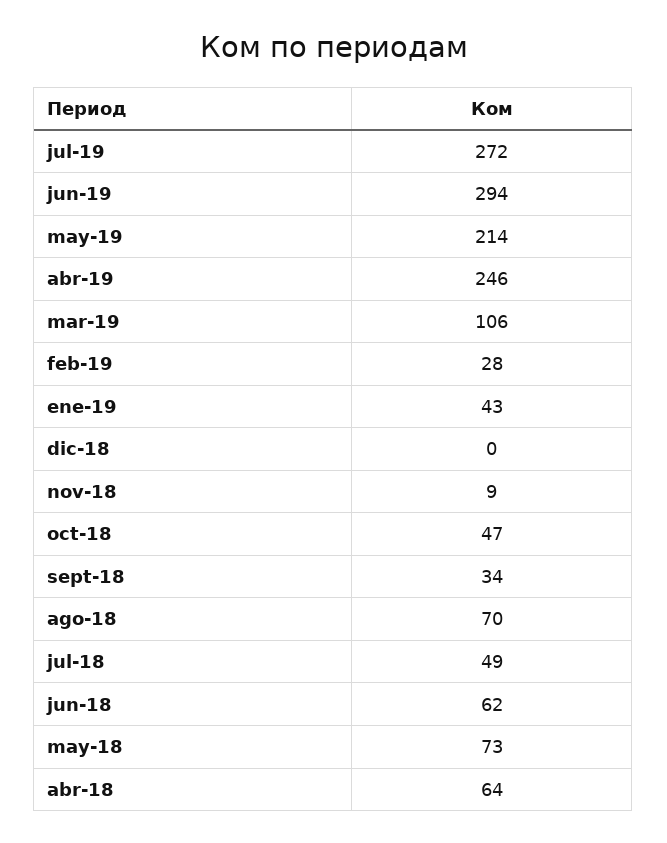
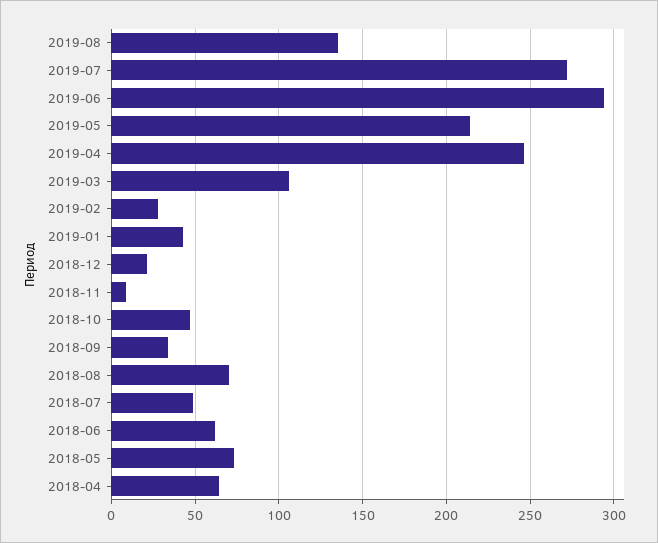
dic-18: 0 -> 20
2019-08: none -> 135

